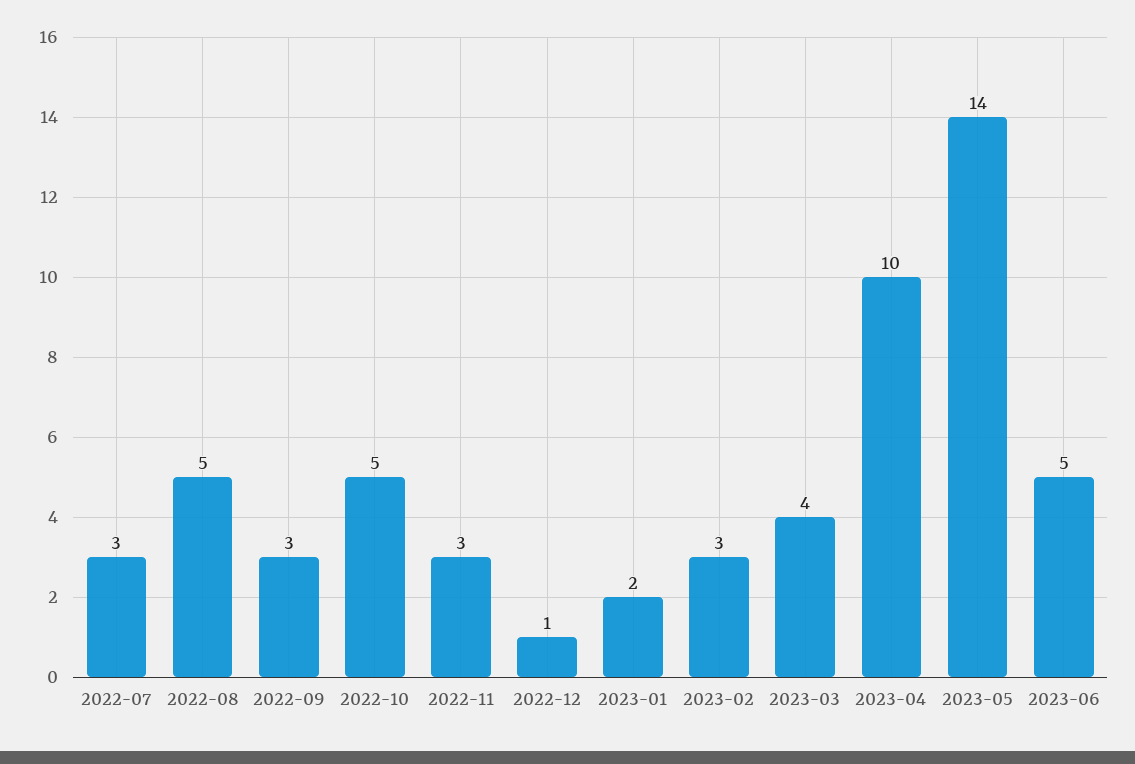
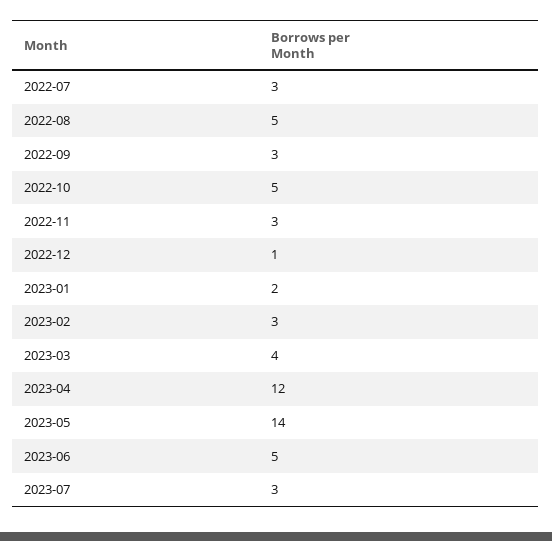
2023-04: 10 -> 12
2023-07: none -> 3

